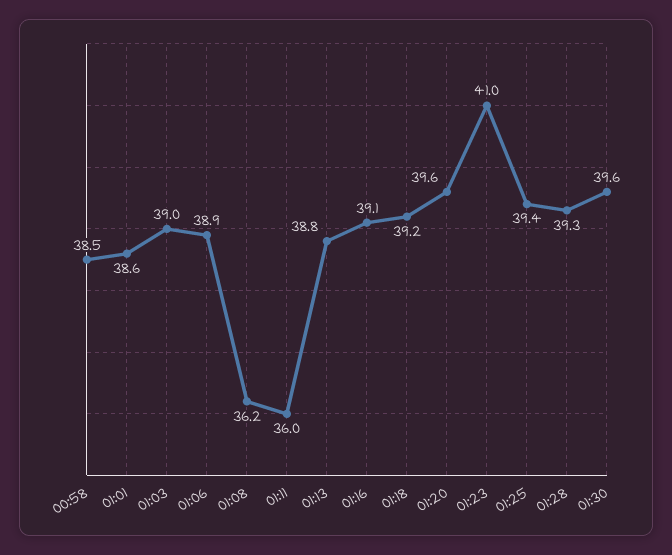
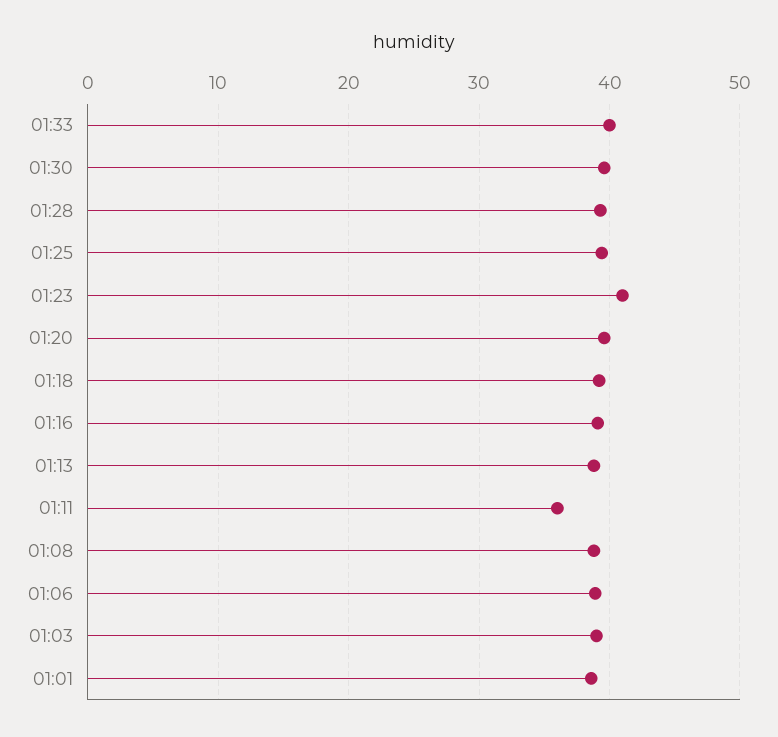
00:58: 38.5 -> none
01:08: 36.2 -> 39
01:33: none -> 40

